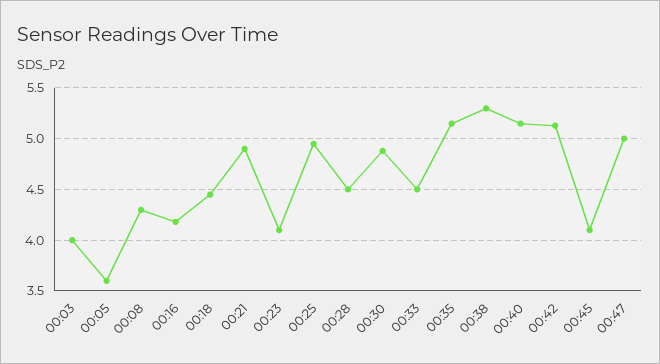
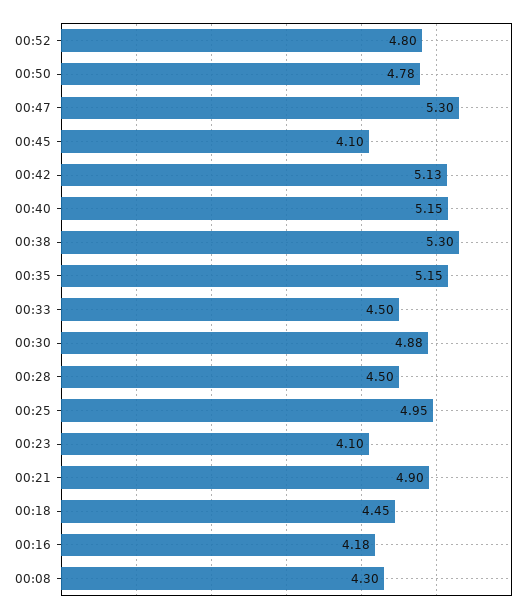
00:03: 4 -> none
00:05: 3.6 -> none
00:47: 5 -> 5.3
00:52: none -> 4.8
00:50: none -> 4.78

